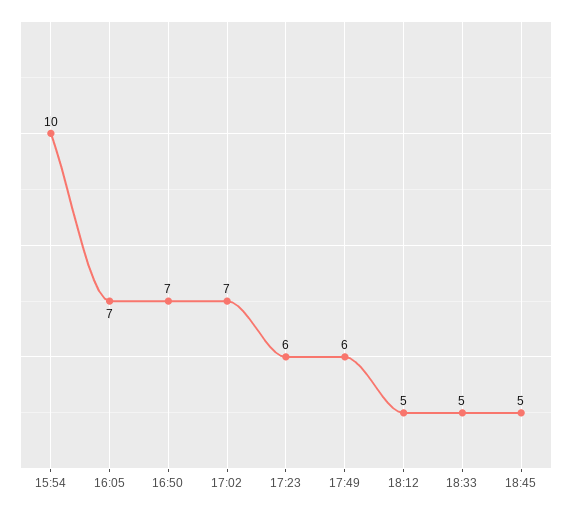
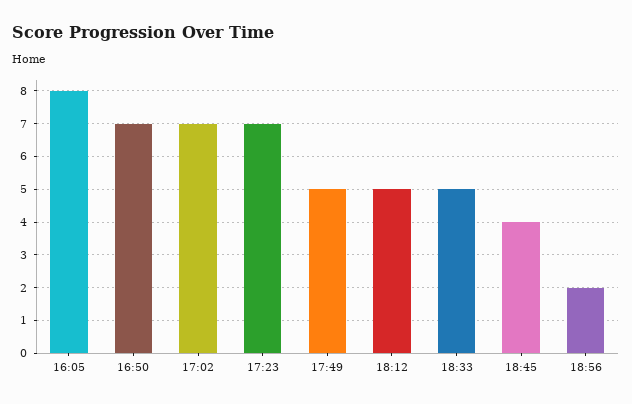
15:54: 10 -> none
16:05: 7 -> 8
17:23: 6 -> 7
17:49: 6 -> 5
18:45: 5 -> 4
18:56: none -> 2

